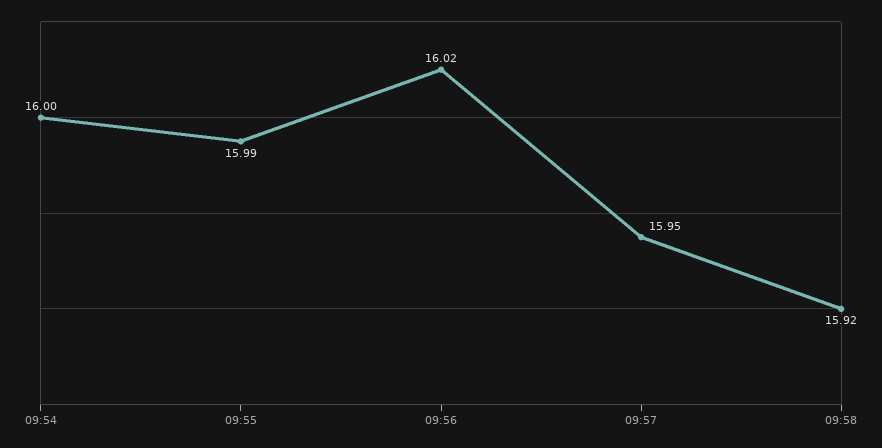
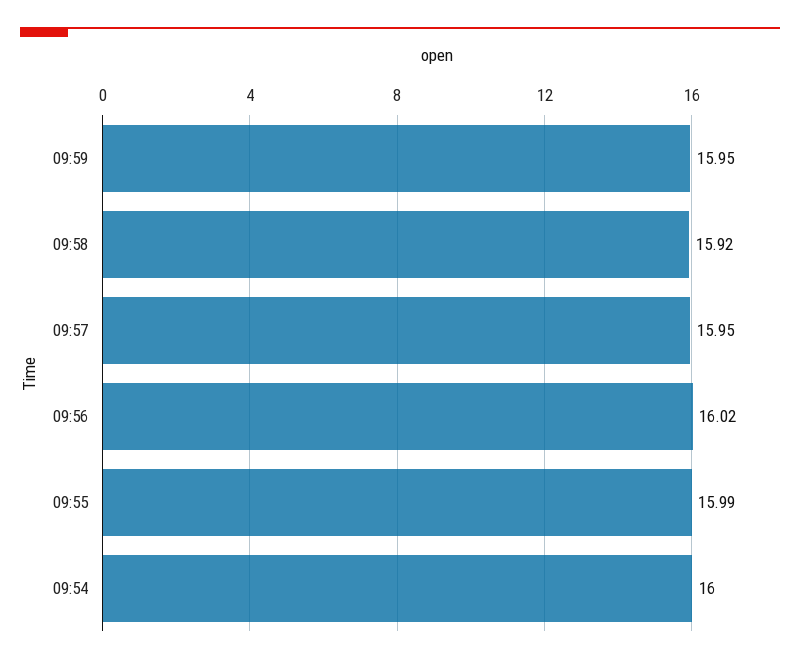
09:59: none -> 15.95

